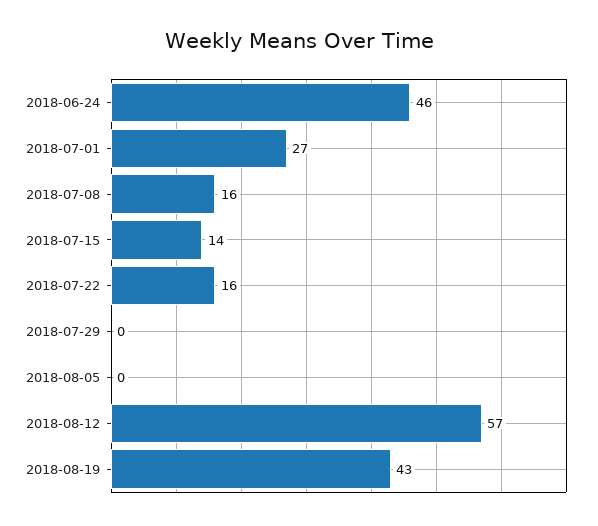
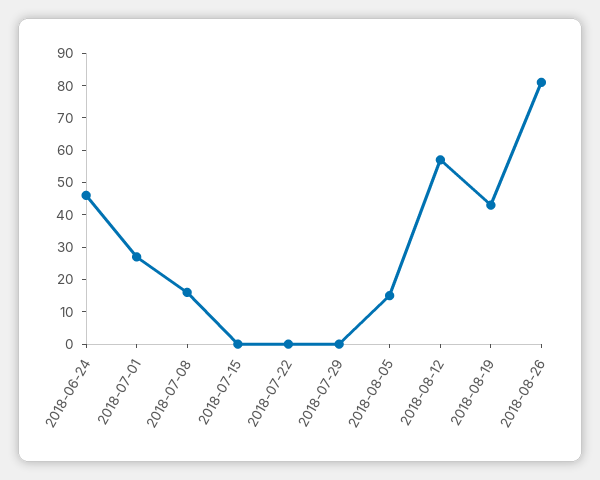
2018-07-15: 14 -> 0
2018-07-22: 16 -> 0
2018-08-05: 0 -> 15
2018-08-26: none -> 80

